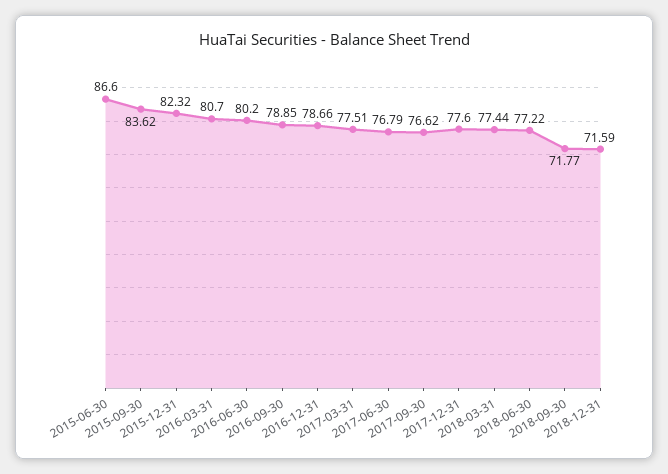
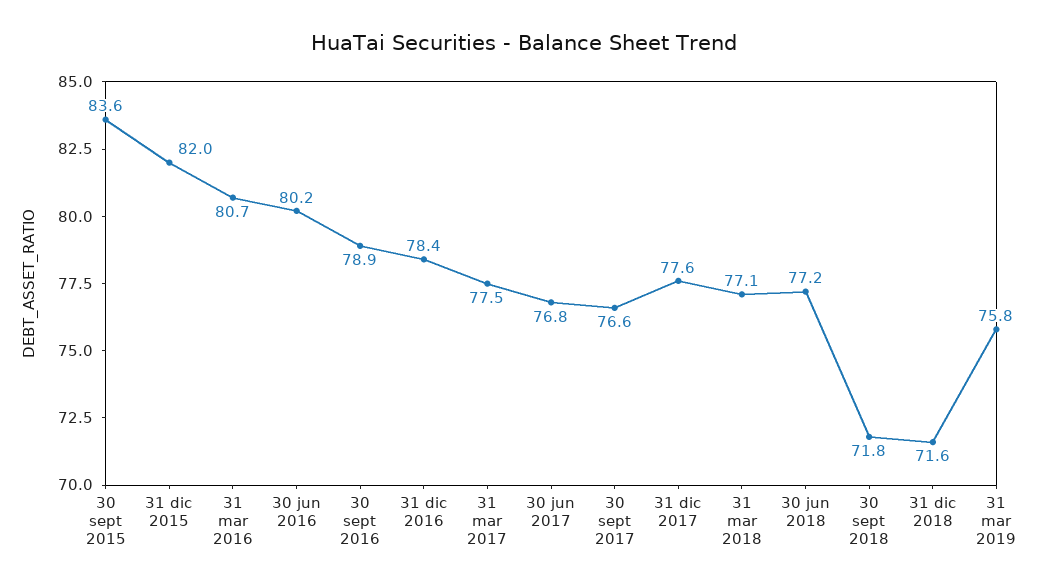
2015-06-30: 86.6 -> none
2015-12-31: 82.32 -> 82
2016-12-31: 78.66 -> 78.4
2018-03-31: 77.44 -> 77.1
31 mar 2019: none -> 75.8

